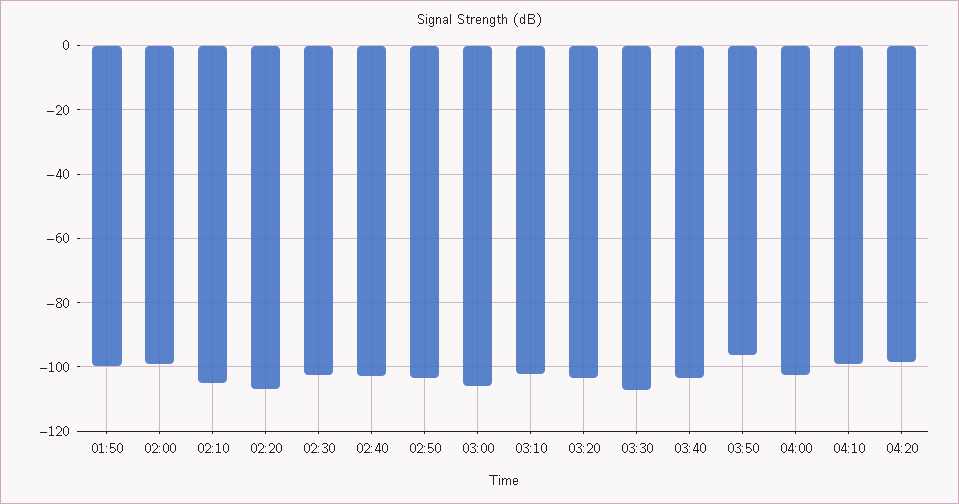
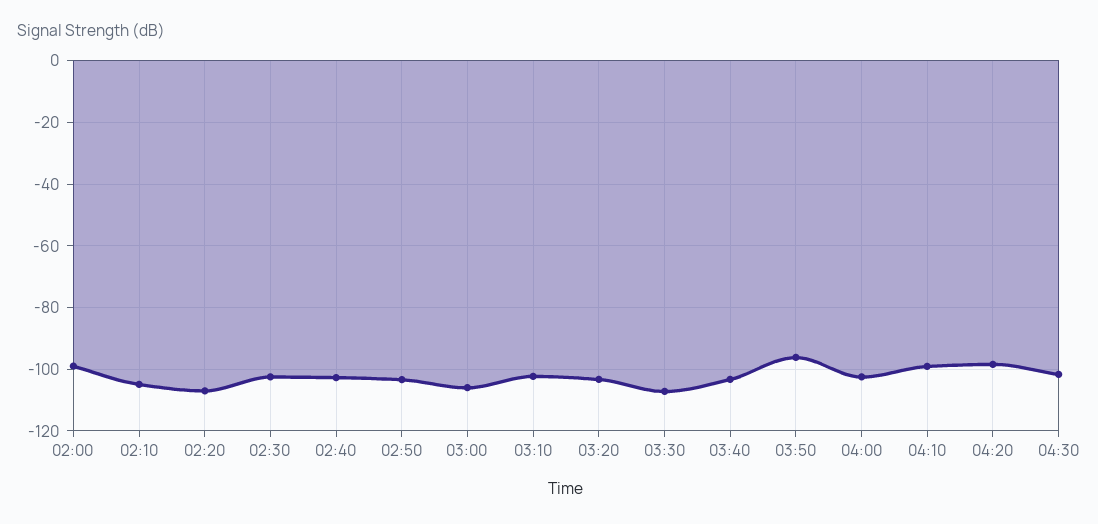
01:50: -100 -> none
04:30: none -> -102

